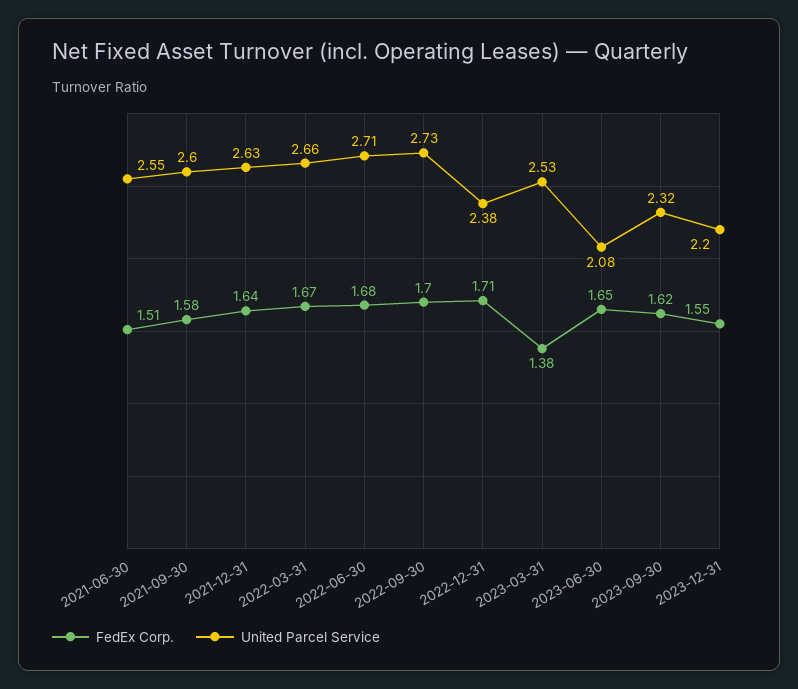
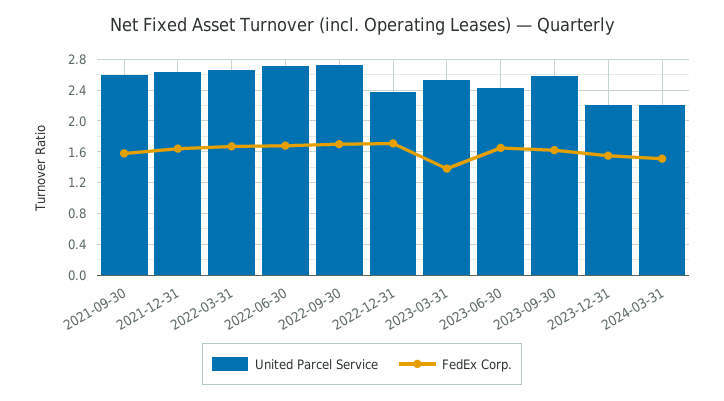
FedEx Corp., 2021-06-30: 1.51 -> none
United Parcel Service, 2021-06-30: 2.55 -> none
United Parcel Service, 2023-06-30: 2.08 -> 2.4
United Parcel Service, 2023-09-30: 2.32 -> 2.6
United Parcel Service, 2024-03-31: none -> 2.2
FedEx Corp., 2024-03-31: none -> 1.5

